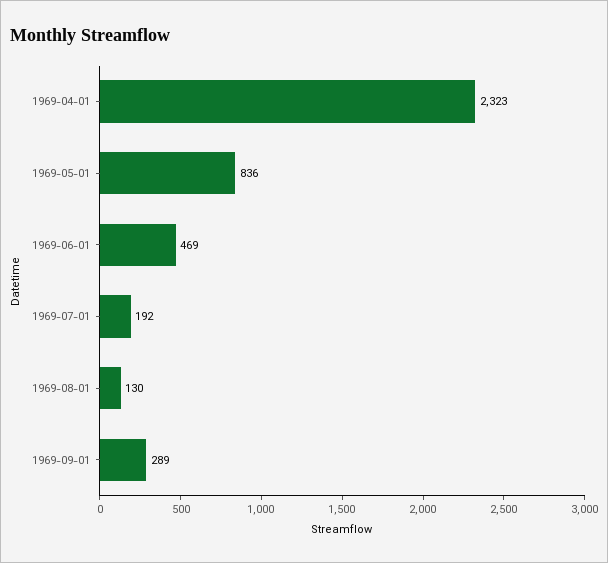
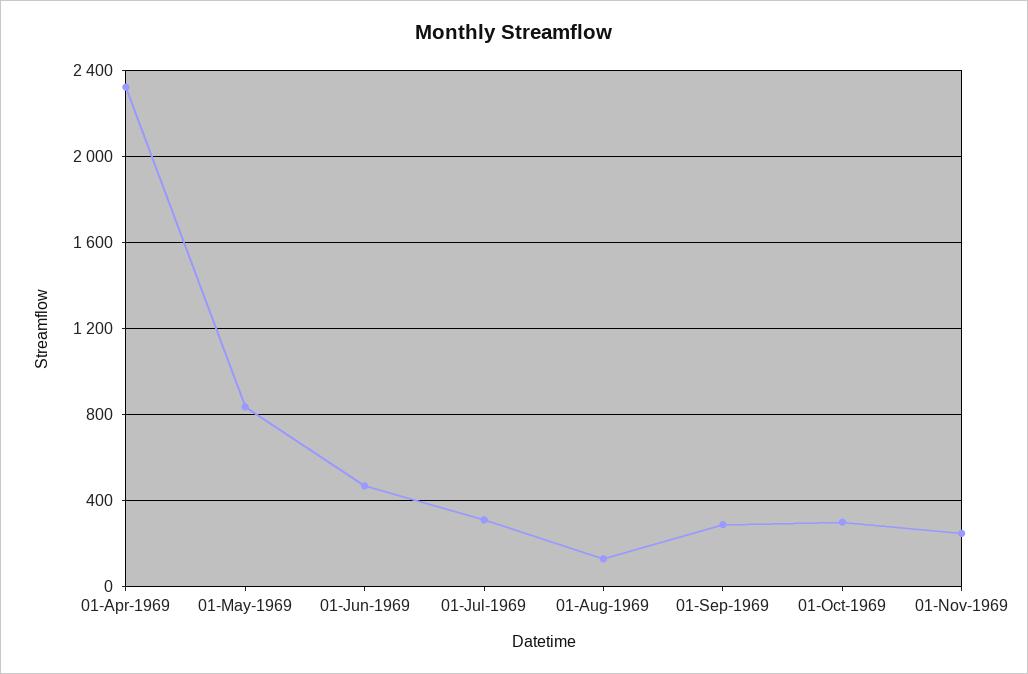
1969-07-01: 192 -> 300
01-Oct-1969: none -> 300
01-Nov-1969: none -> 250

